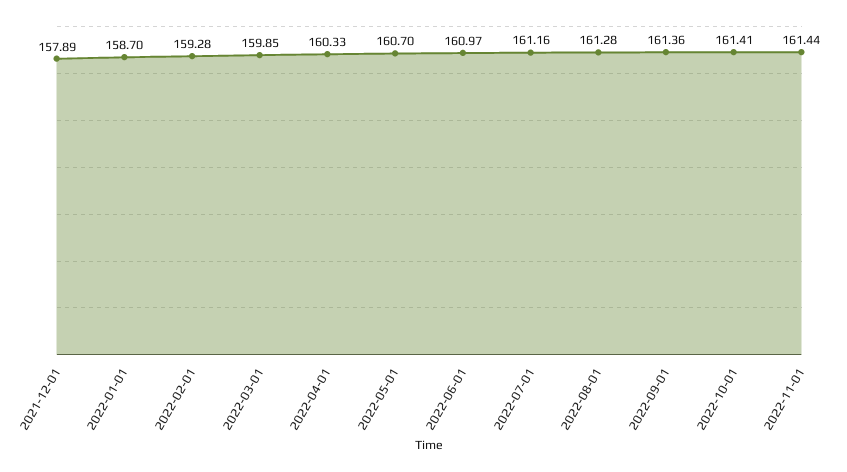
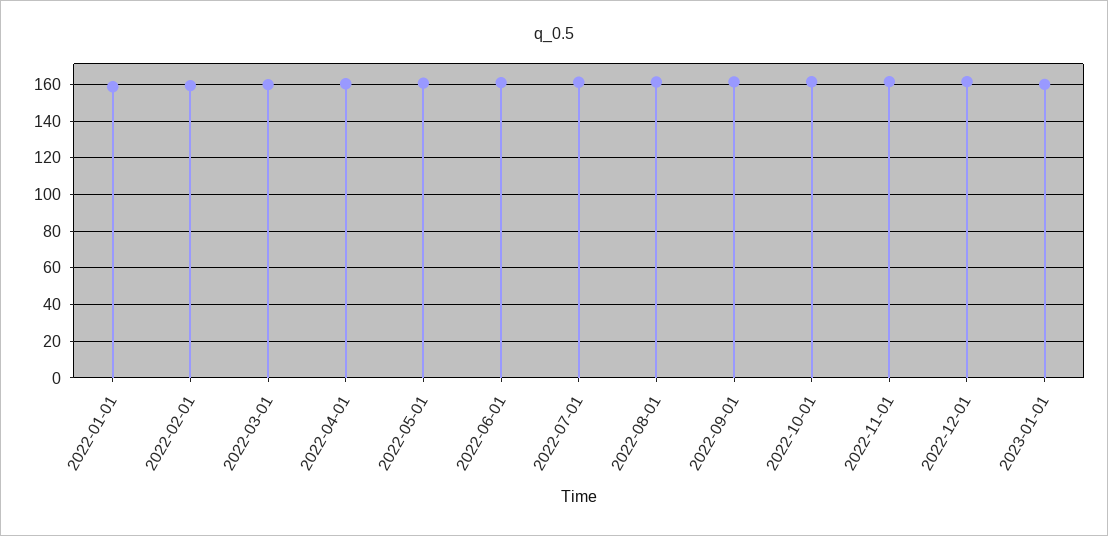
2021-12-01: 157.89 -> none
2022-12-01: none -> 160
2023-01-01: none -> 160

